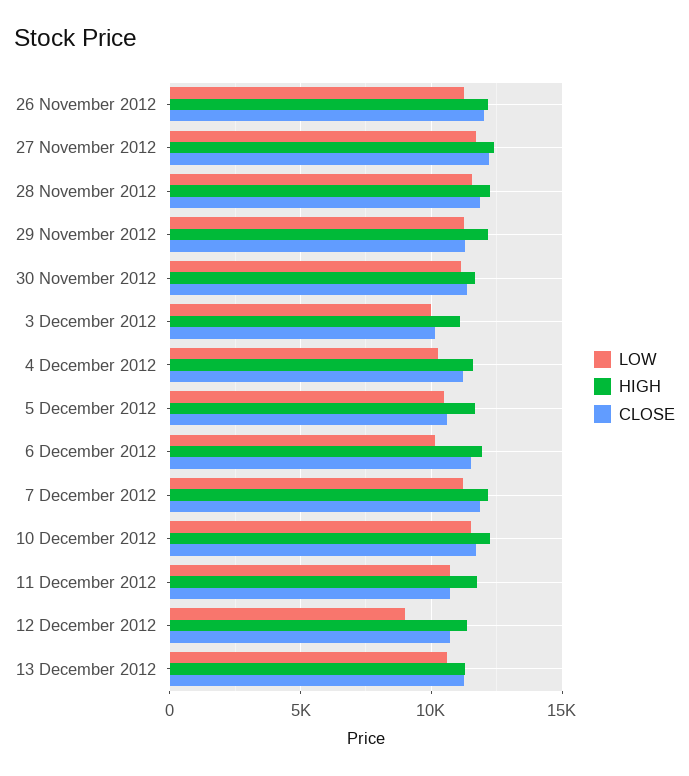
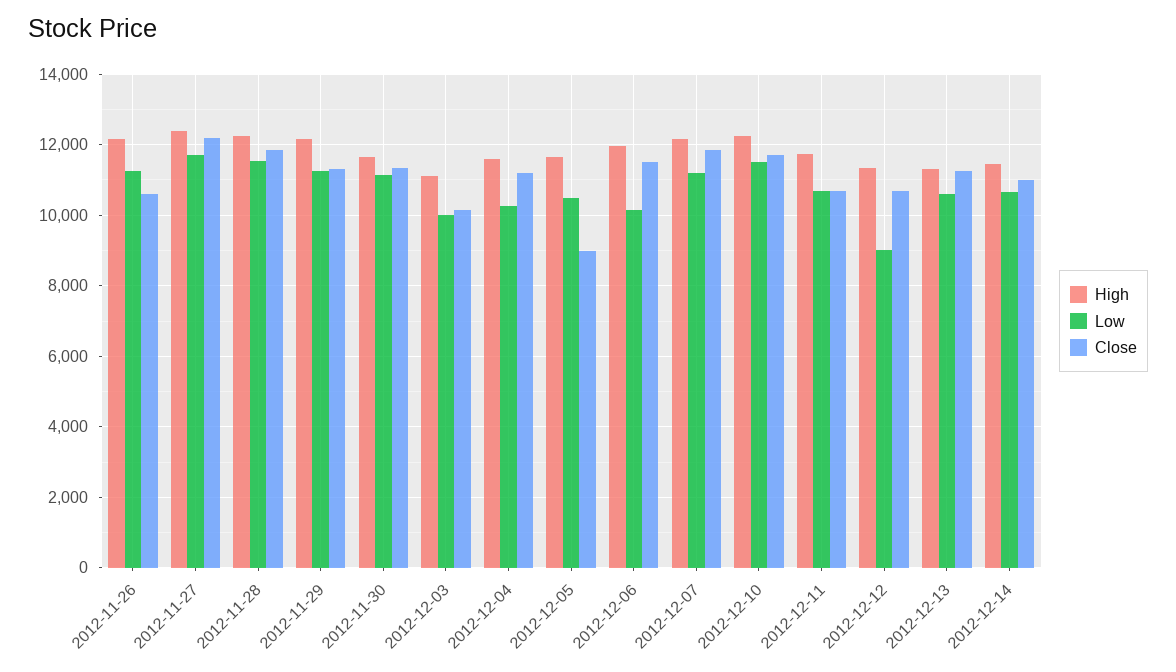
CLOSE, 26 November 2012: 12000 -> 10600
CLOSE, 5 December 2012: 10500 -> 9000
HIGH, 2012-12-14: none -> 11400
LOW, 2012-12-14: none -> 10600
CLOSE, 2012-12-14: none -> 11000

